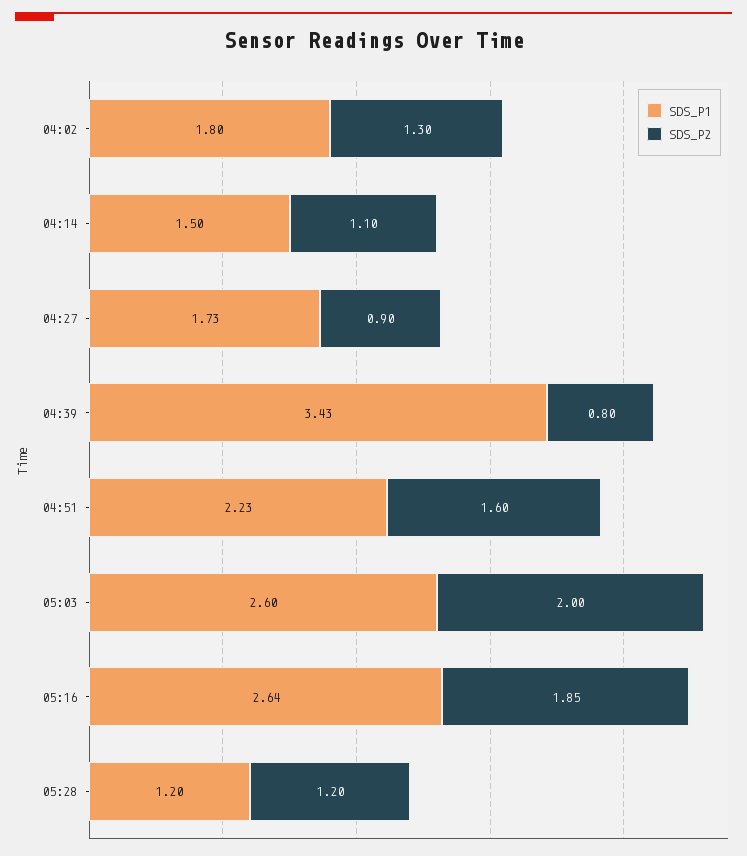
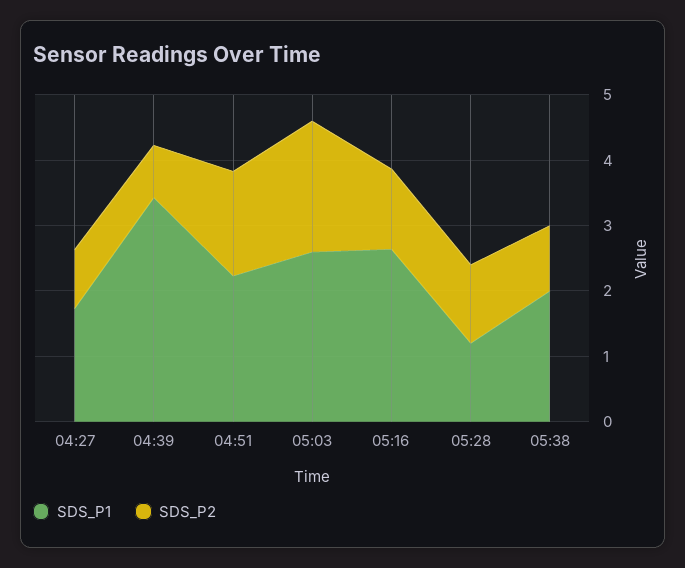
SDS_P1, 04:02: 1.8 -> none
SDS_P2, 04:02: 1.3 -> none
SDS_P1, 04:14: 1.5 -> none
SDS_P2, 04:14: 1.1 -> none
SDS_P2, 05:16: 1.85 -> 1.2
SDS_P1, 05:38: none -> 2
SDS_P2, 05:38: none -> 1

